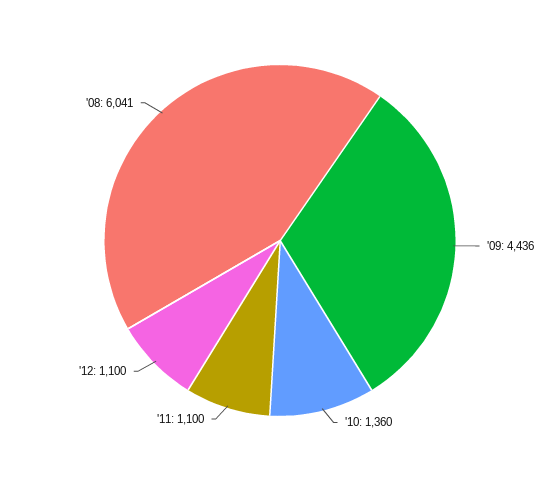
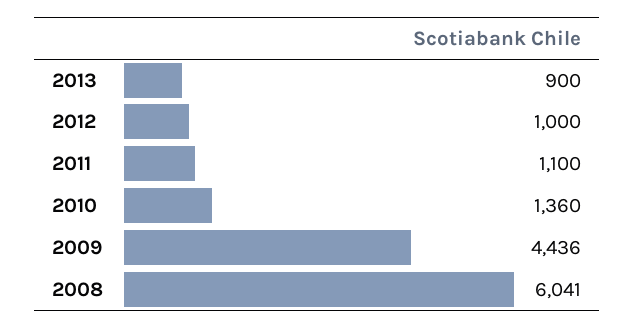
'12: 1100 -> 1000
2013: none -> 900

